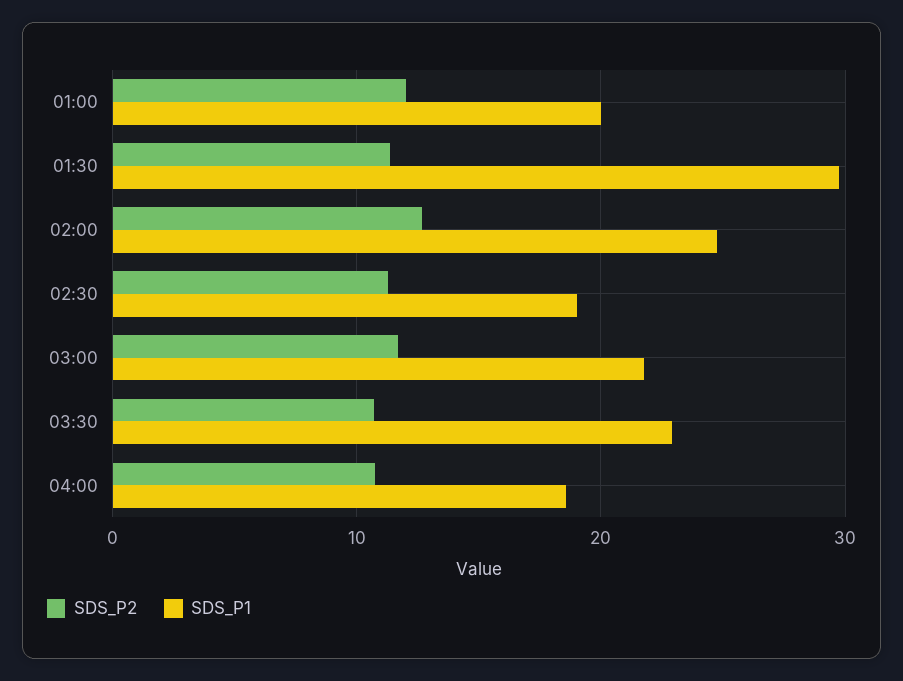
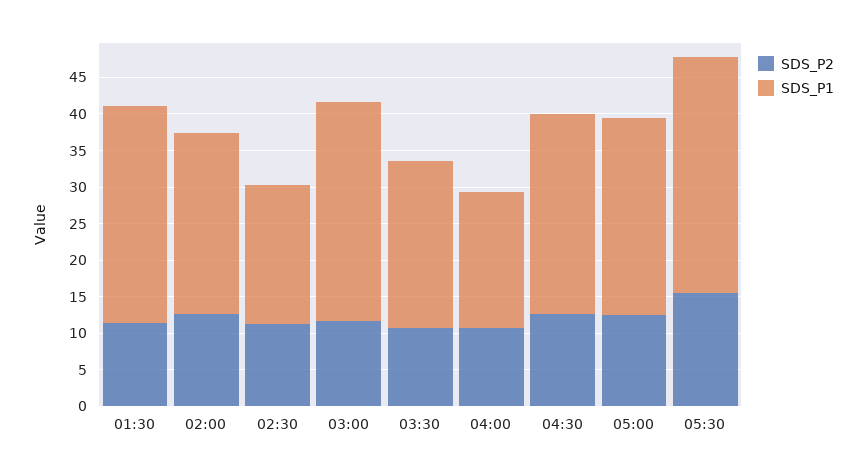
SDS_P2, 01:00: 12 -> none
SDS_P1, 01:00: 20 -> none
SDS_P1, 03:00: 22 -> 30
SDS_P2, 04:30: none -> 12.5
SDS_P1, 04:30: none -> 27.5
SDS_P2, 05:00: none -> 12.5
SDS_P1, 05:00: none -> 27.5
SDS_P2, 05:30: none -> 15
SDS_P1, 05:30: none -> 32.5

